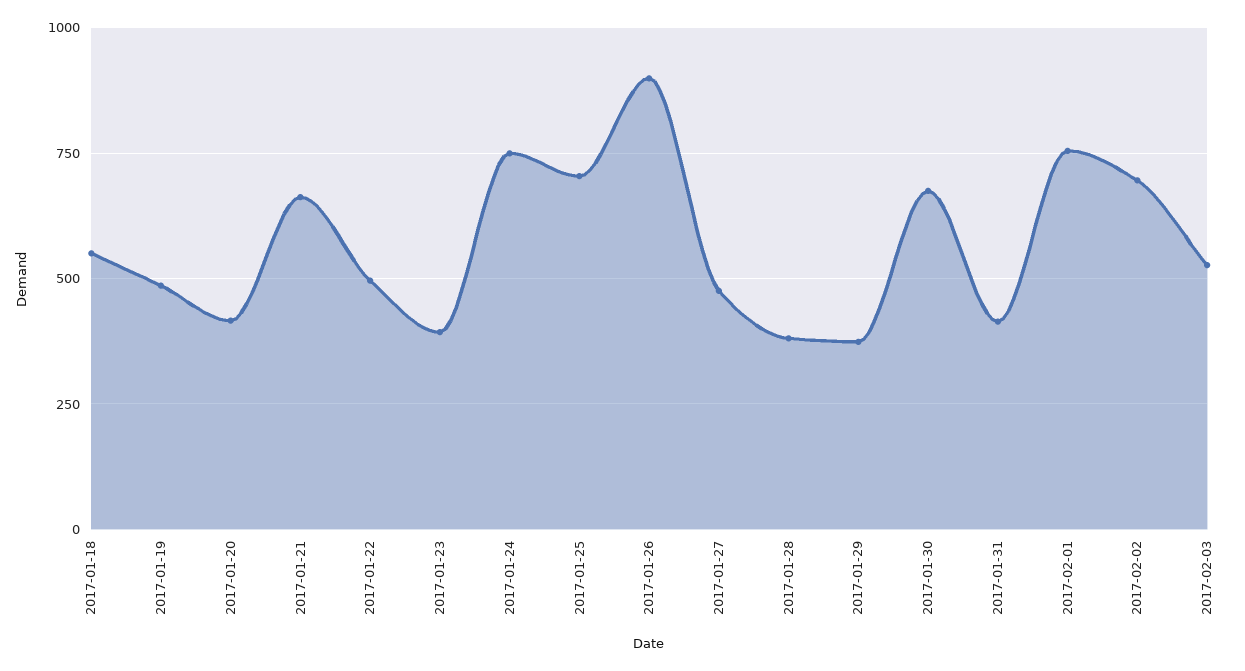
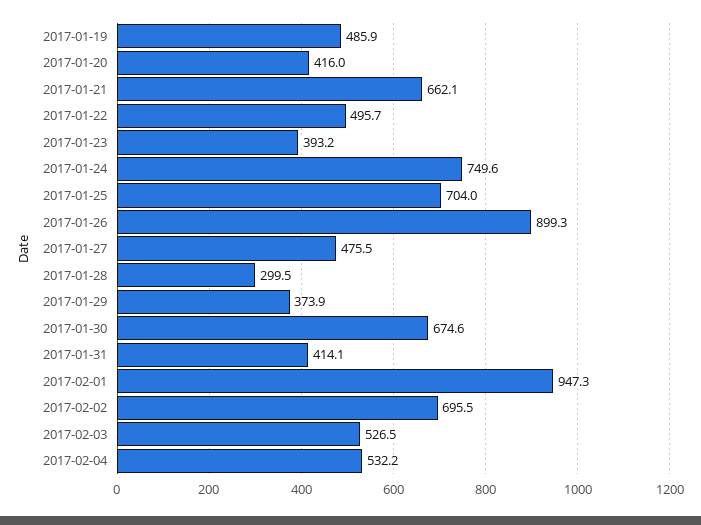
2017-01-18: 550 -> none
2017-01-28: 375 -> 299.5
2017-02-01: 750 -> 947.3
2017-02-04: none -> 532.2

